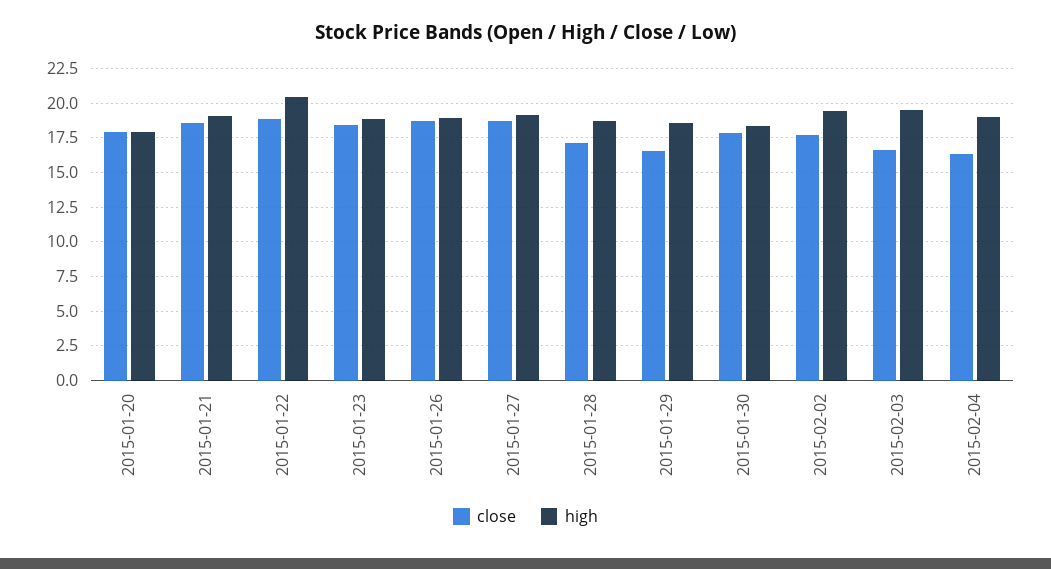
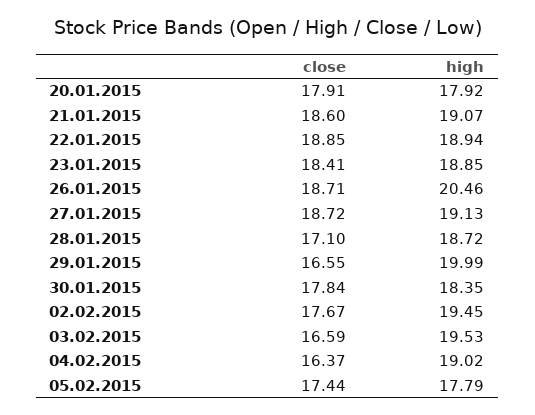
high, 2015-01-22: 20.5 -> 18.94
high, 2015-01-26: 19 -> 20.46
high, 2015-01-29: 18.5 -> 19.99
close, 05.02.2015: none -> 17.44
high, 05.02.2015: none -> 17.79

